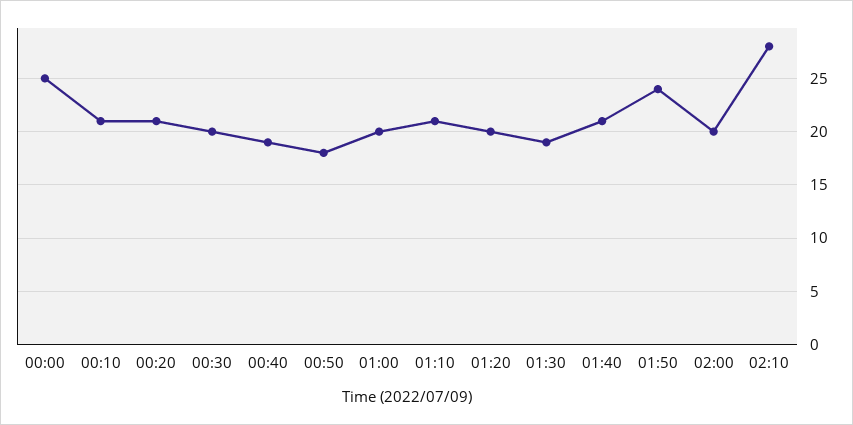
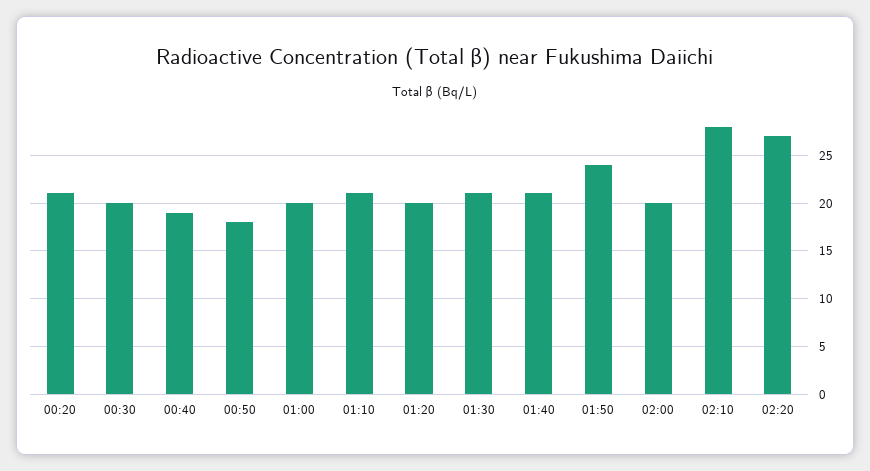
00:00: 25 -> none
00:10: 21 -> none
01:30: 19 -> 21
02:20: none -> 27

